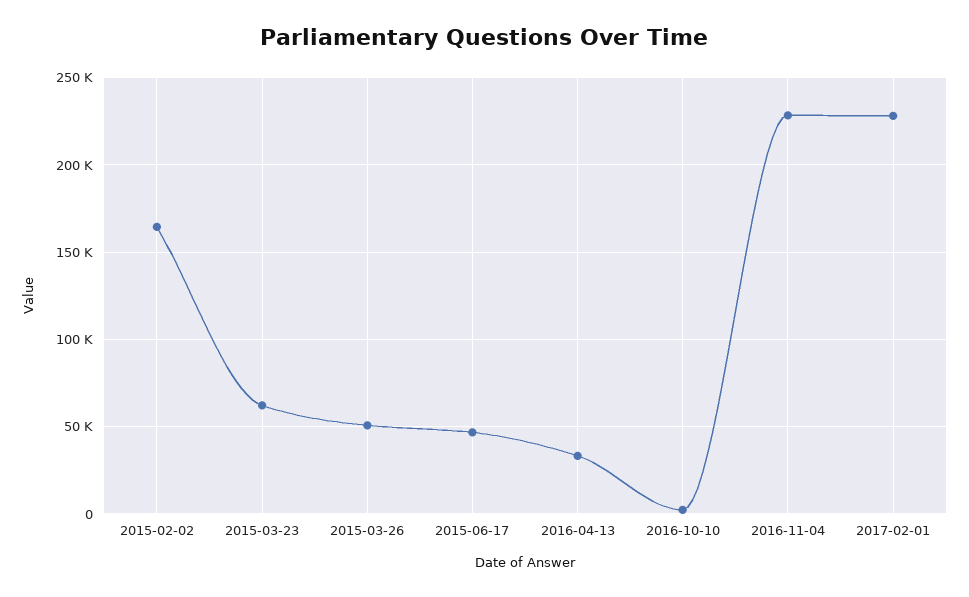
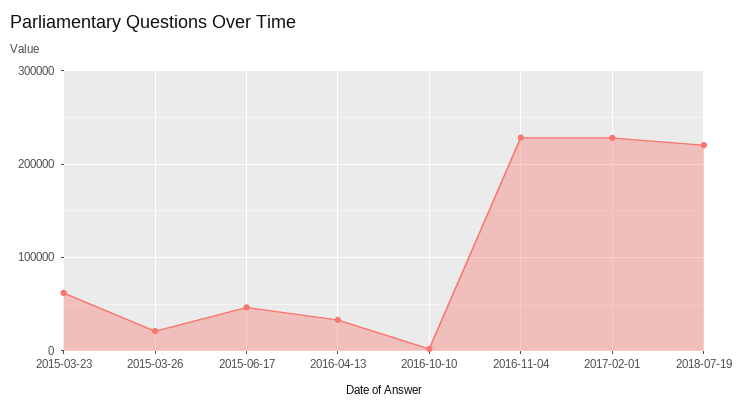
2015-02-02: 165000 -> none
2015-03-26: 50000 -> 20000
2018-07-19: none -> 220000

